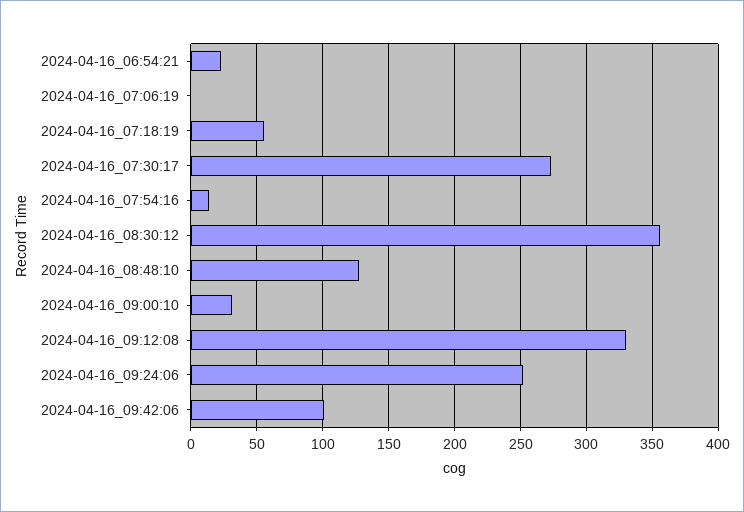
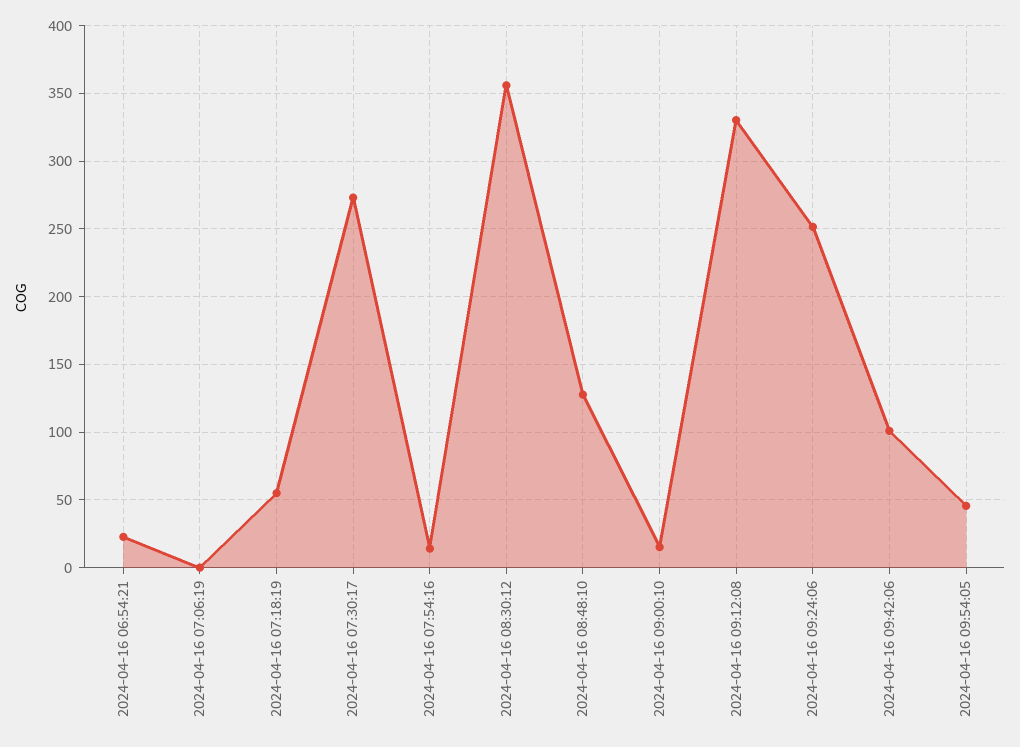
2024-04-16_09:00:10: 30 -> 15
2024-04-16 09:54:05: none -> 45

